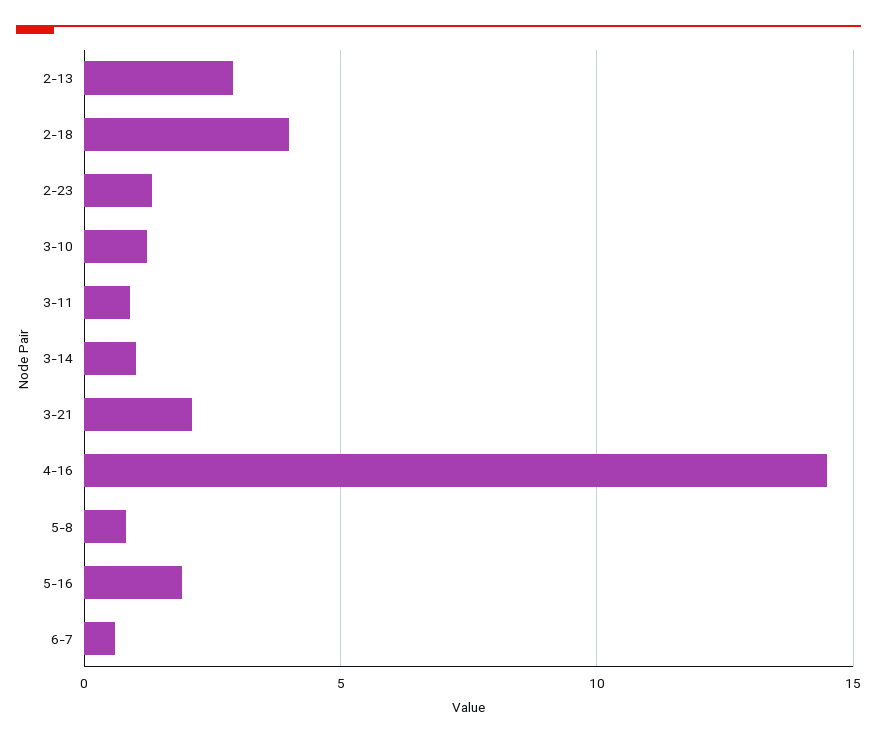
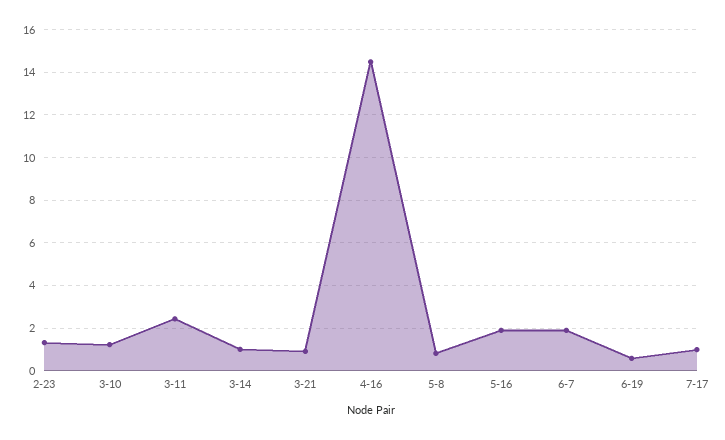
2-13: 3 -> none
2-18: 4 -> none
3-11: 1 -> 2.5
3-21: 2 -> 1
6-7: 0.5 -> 2
6-19: none -> 0.5
7-17: none -> 1

